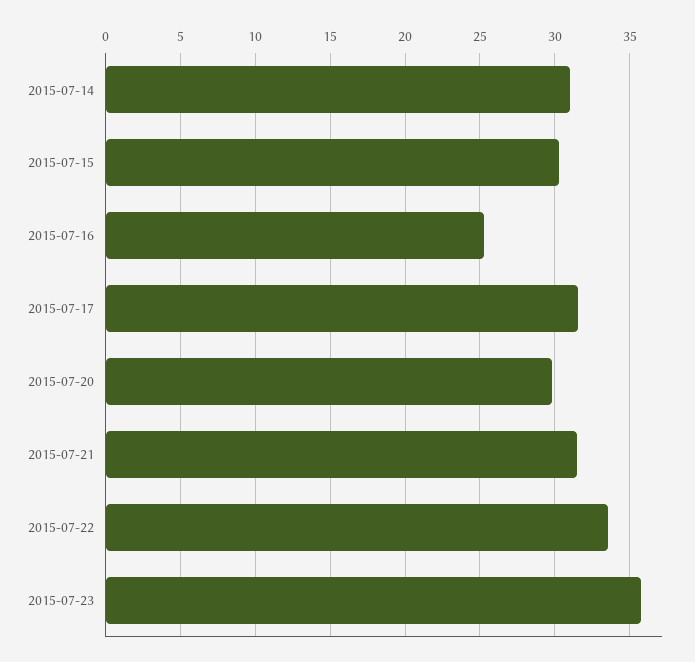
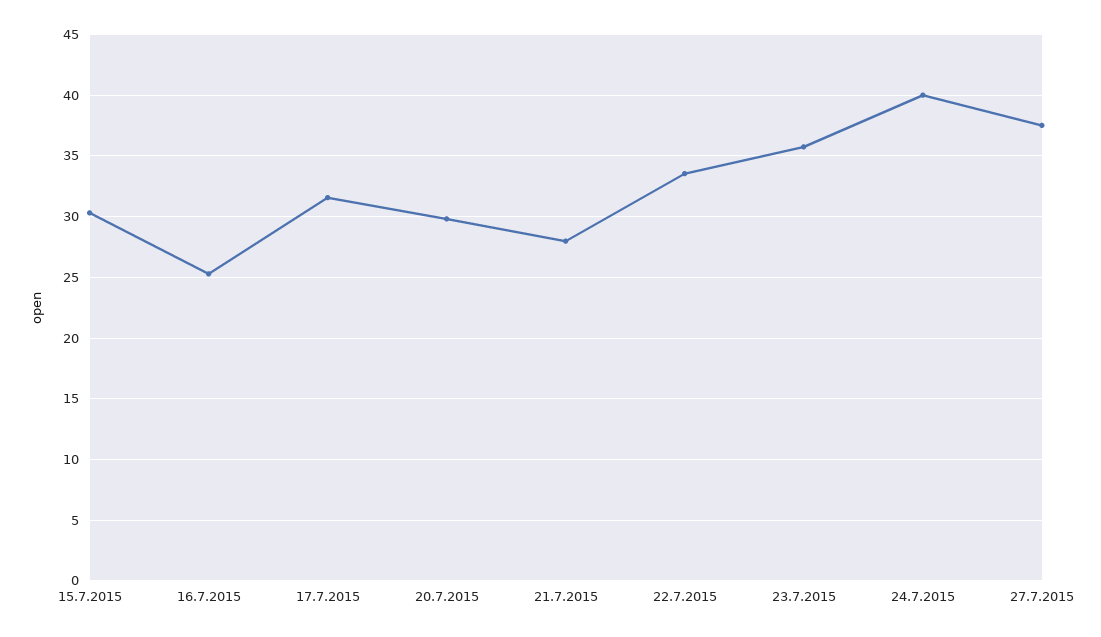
2015-07-14: 31 -> none
2015-07-21: 31.5 -> 28
24.7.2015: none -> 40
27.7.2015: none -> 37.5

